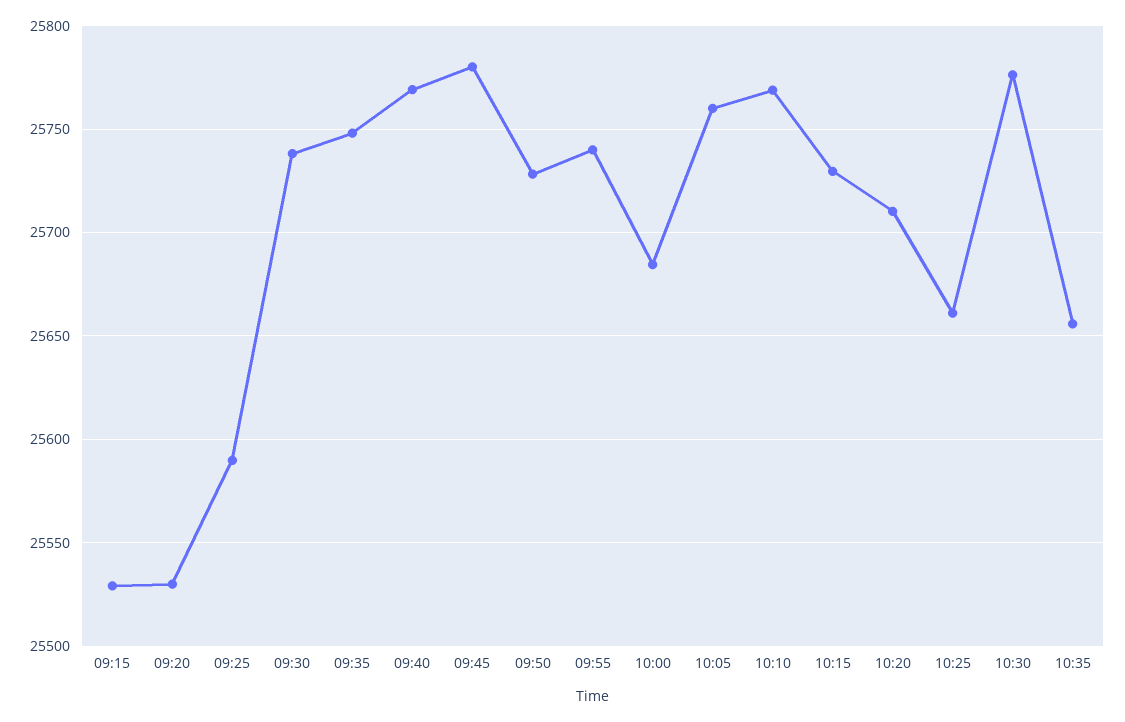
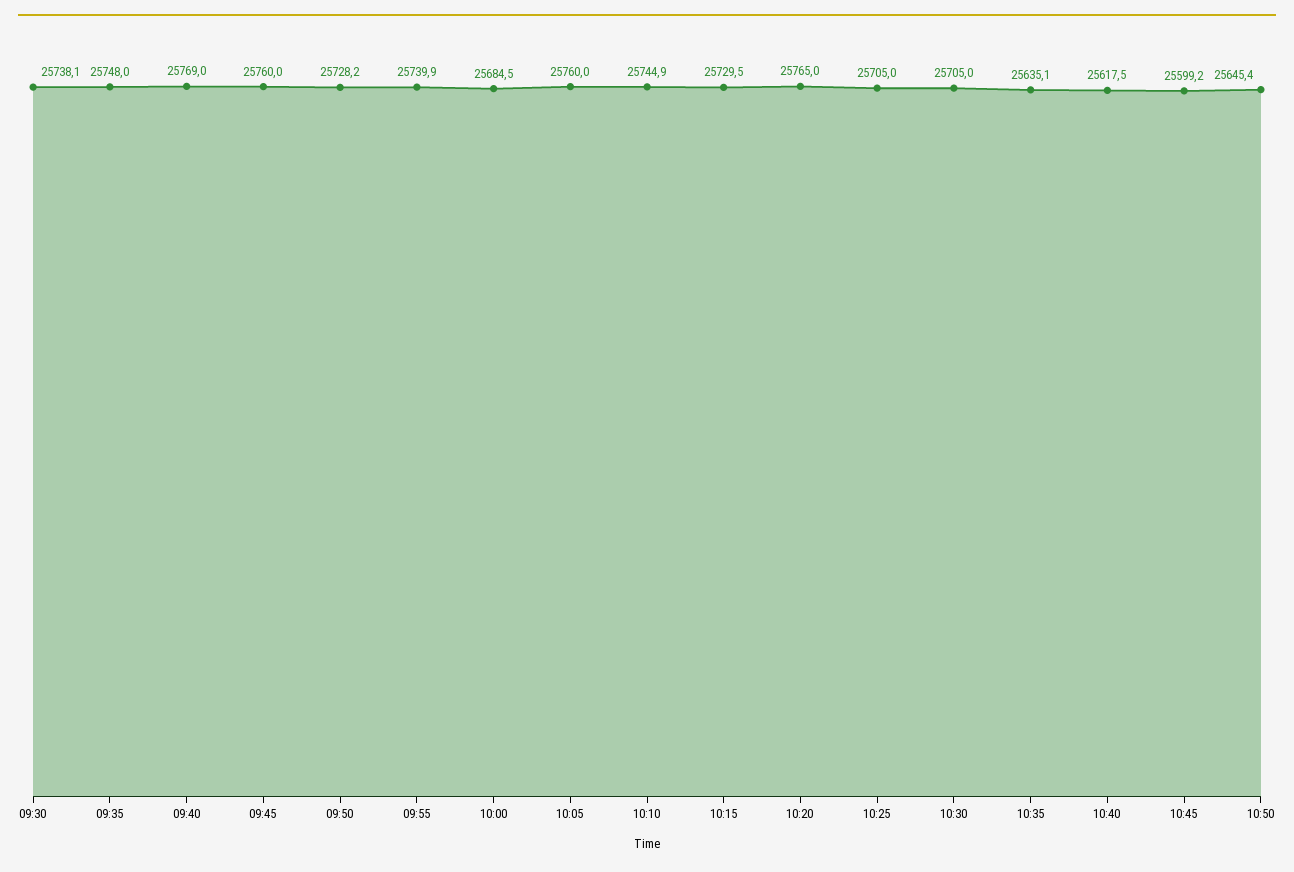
09:15: 25530 -> none
09:20: 25530 -> none
09:25: 25590 -> none
09:45: 25780 -> 25760
10:10: 25770 -> 25744.9
10:20: 25710 -> 25765
10:25: 25660 -> 25705
10:30: 25775 -> 25705
10:35: 25655 -> 25635.1
10:40: none -> 25617.5
10:45: none -> 25599.2
10:50: none -> 25645.4

